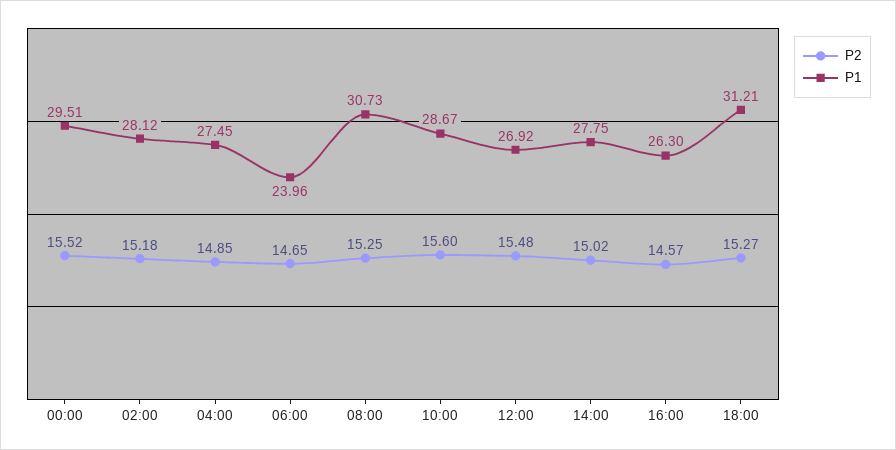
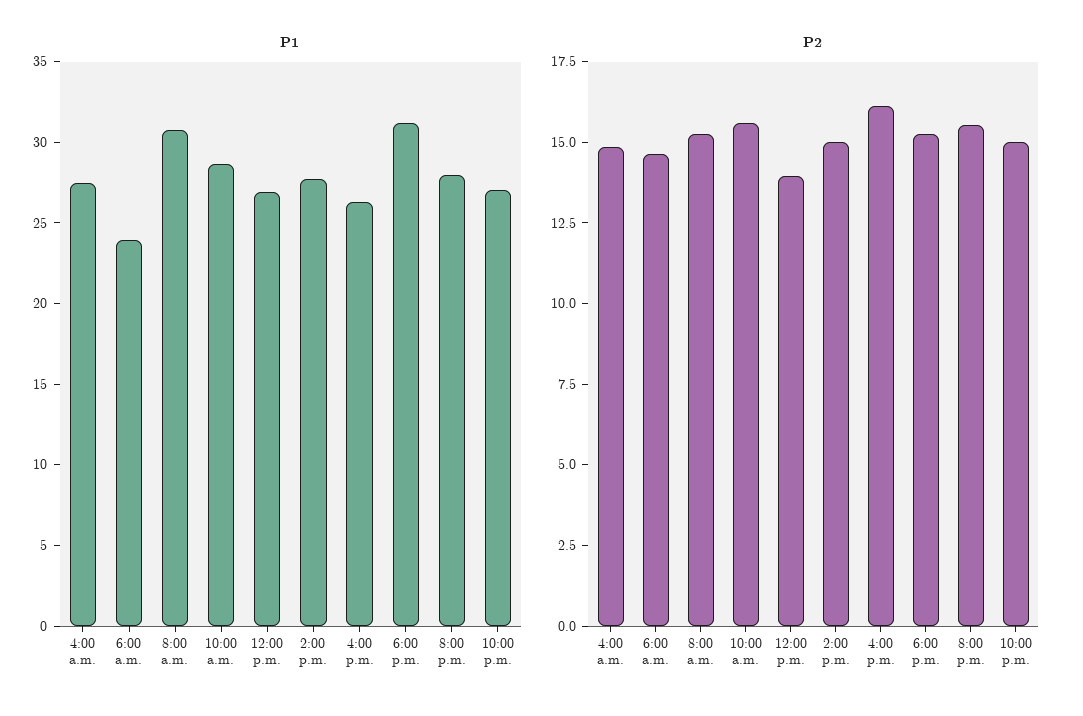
P2, 00:00: 15.52 -> none
P1, 00:00: 29.51 -> none
P2, 02:00: 15.18 -> none
P1, 02:00: 28.12 -> none
P2, 12:00: 15.48 -> 14
P2, 16:00: 14.57 -> 16
P1, 8:00 p.m.: none -> 28
P1, 10:00 p.m.: none -> 27
P2, 8:00 p.m.: none -> 15.5
P2, 10:00 p.m.: none -> 15

